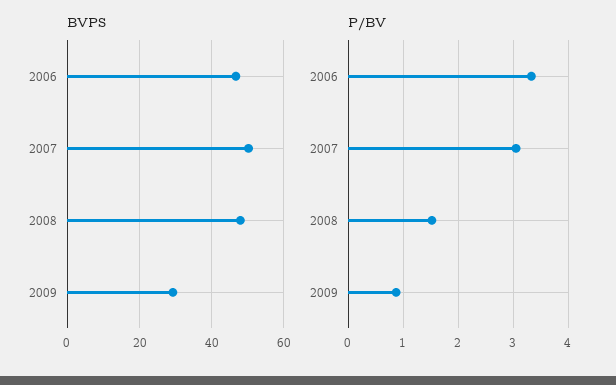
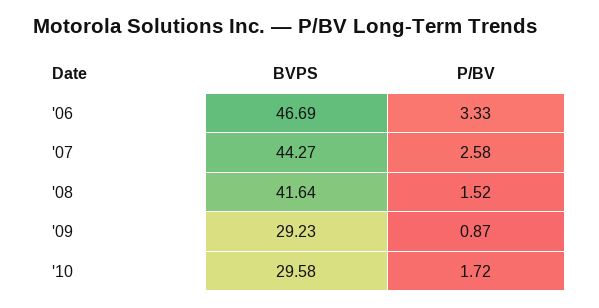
BVPS, 2007: 50 -> 44.27
BVPS, 2008: 48 -> 41.64
P/BV, 2007: 3 -> 2.58
BVPS, '10: none -> 29.58
P/BV, '10: none -> 1.72

